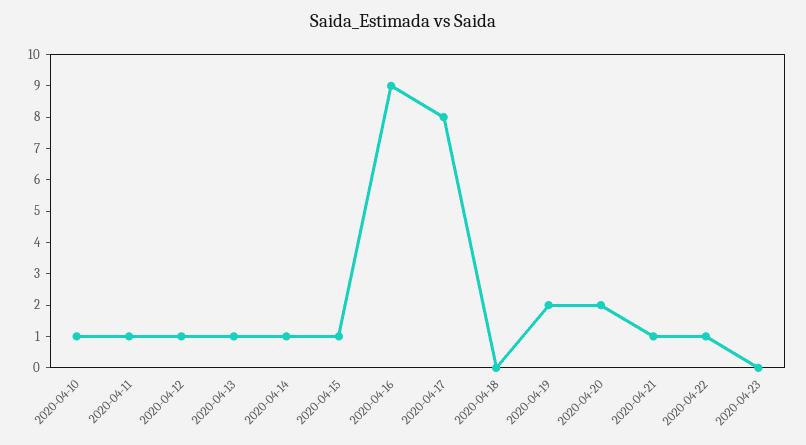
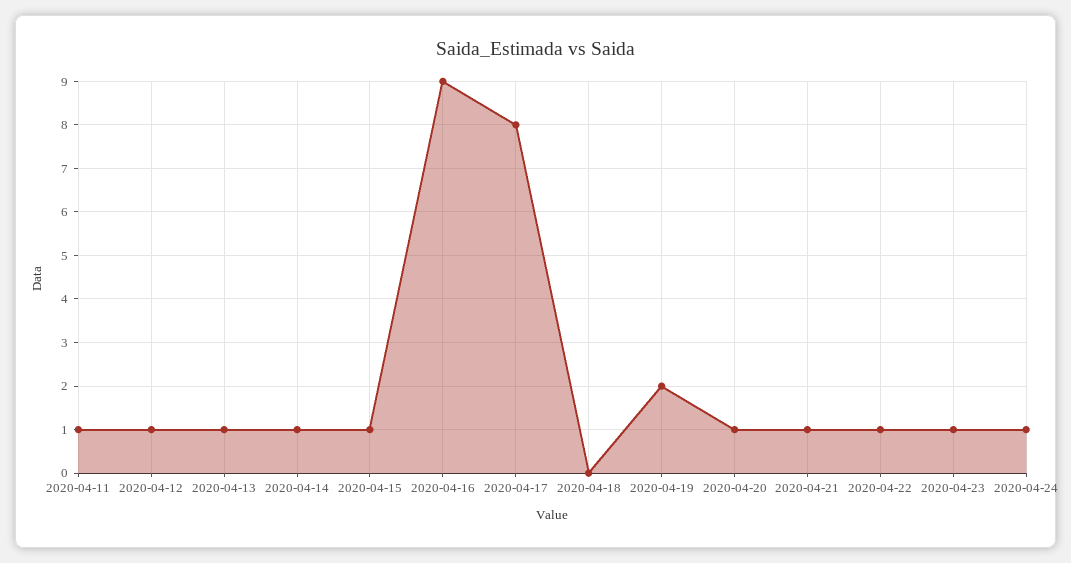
2020-04-10: 1 -> none
2020-04-20: 2 -> 1
2020-04-23: 0 -> 1
2020-04-24: none -> 1

